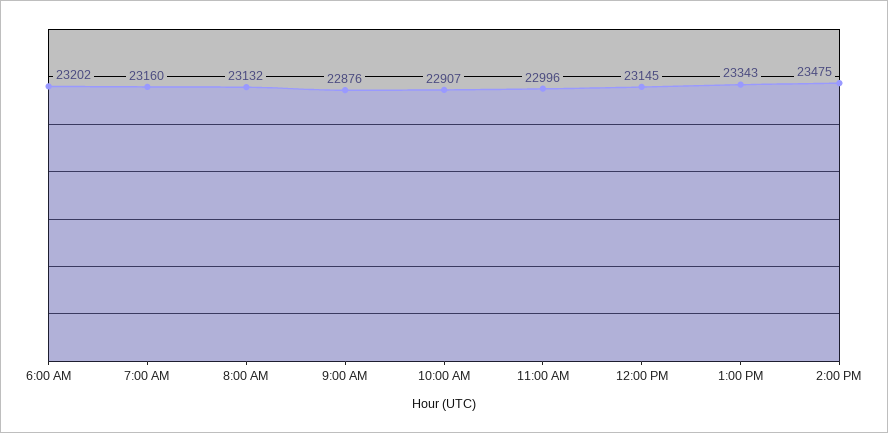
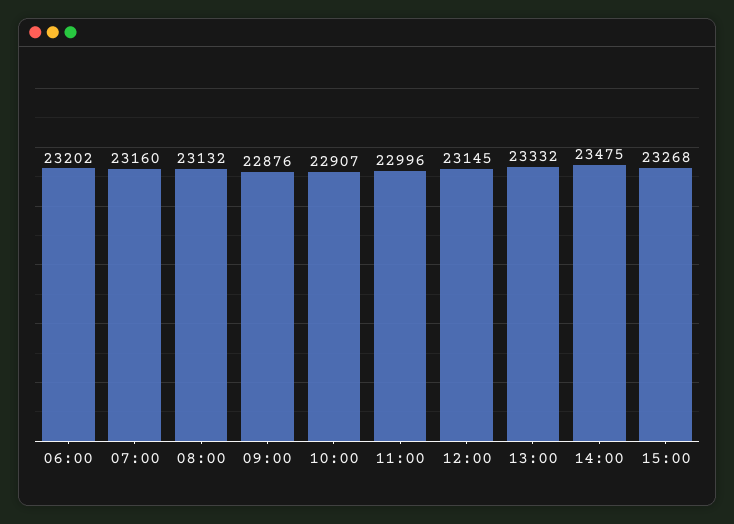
1:00 PM: 23343 -> 23332
15:00: none -> 23268

